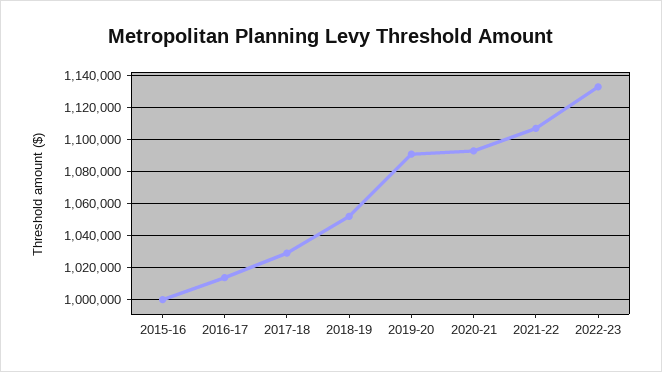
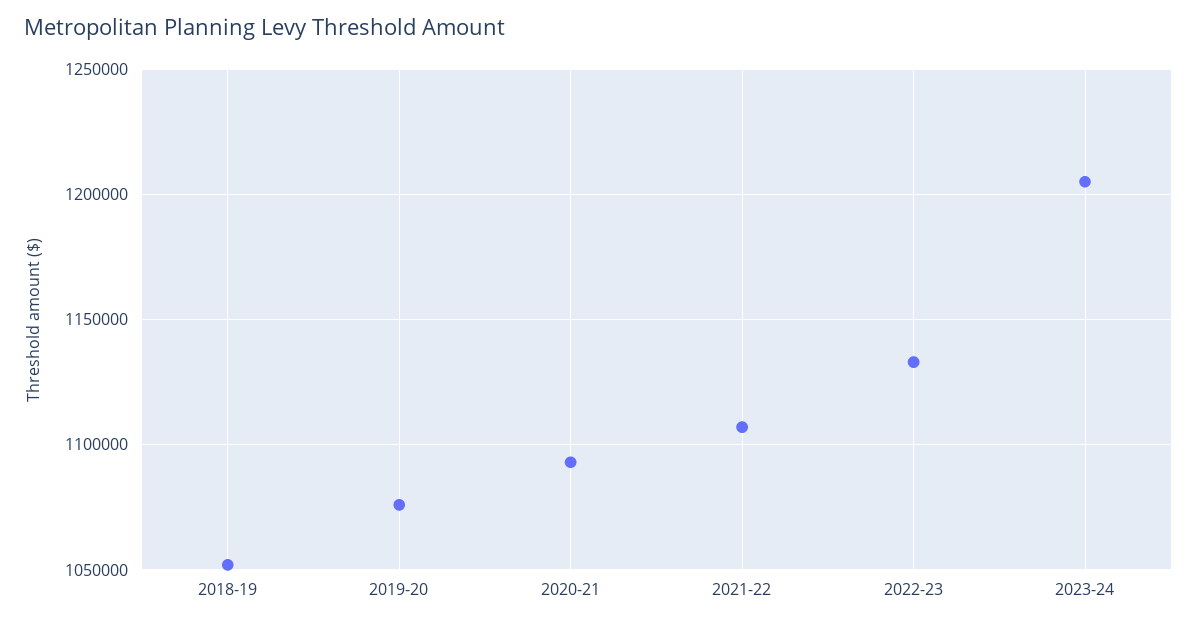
2015-16: 1000000 -> none
2016-17: 1015000 -> none
2017-18: 1030000 -> none
2019-20: 1090000 -> 1075000
2023-24: none -> 1205000

